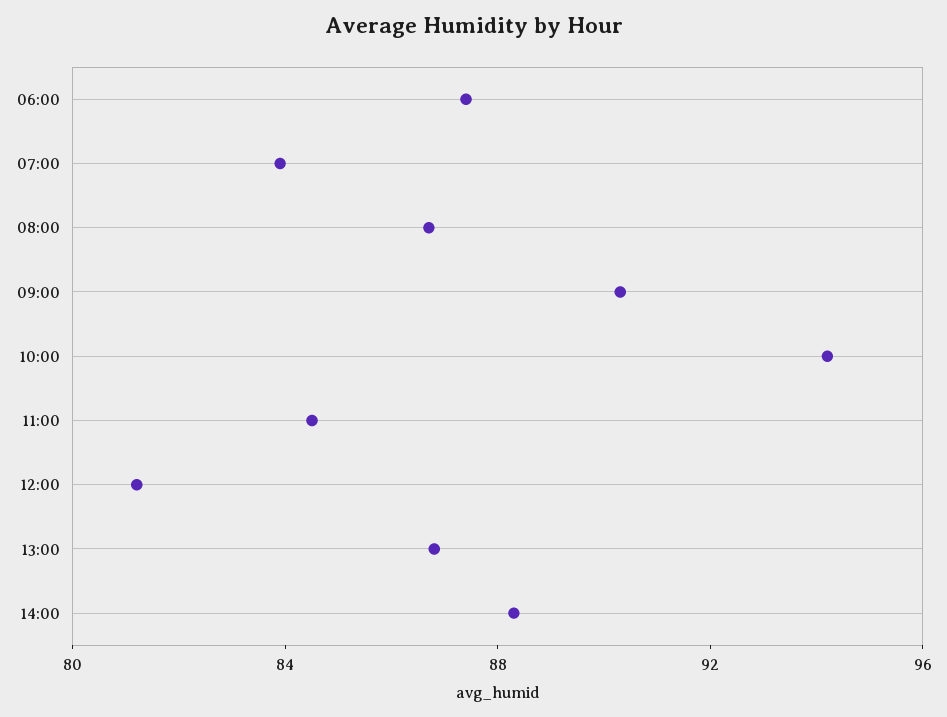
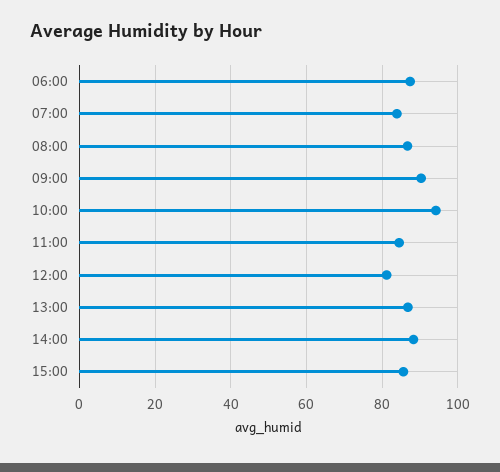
15:00: none -> 86

